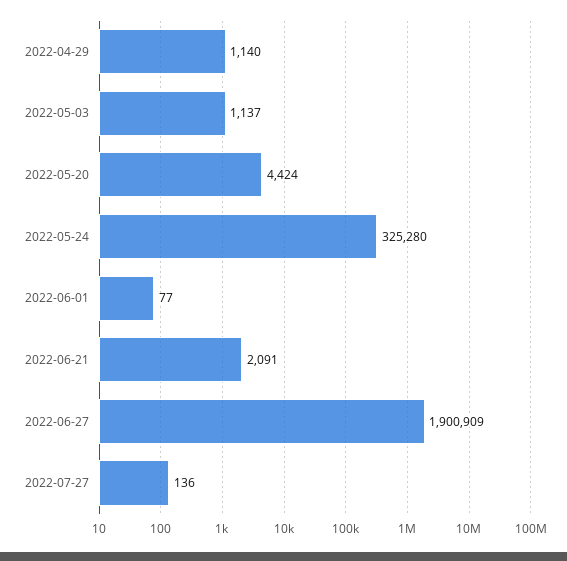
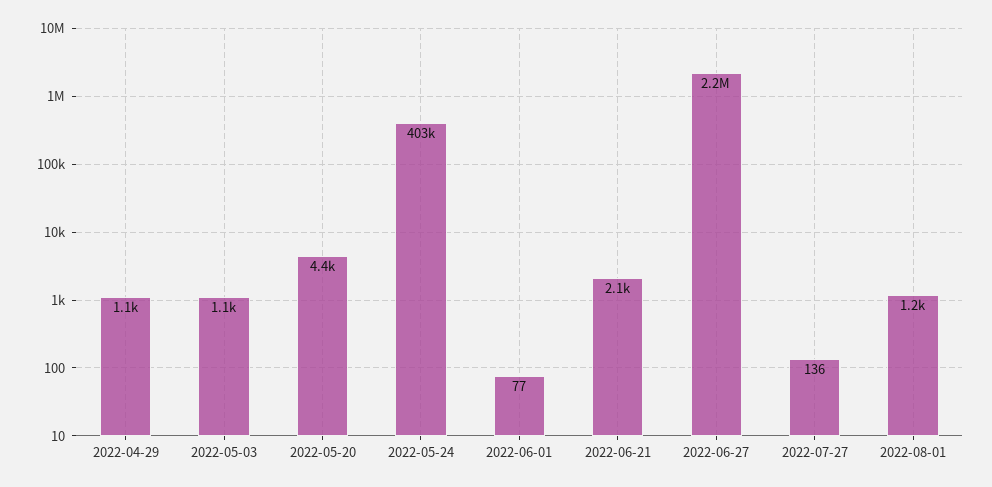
2022-05-24: 325280 -> 403000
2022-06-27: 1900909 -> 2200000
2022-08-01: none -> 1200

